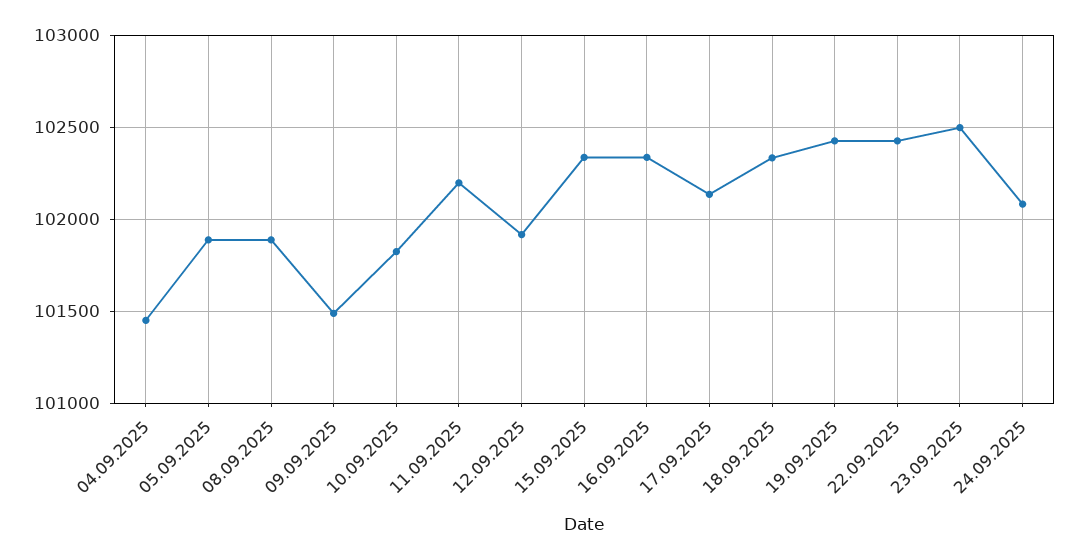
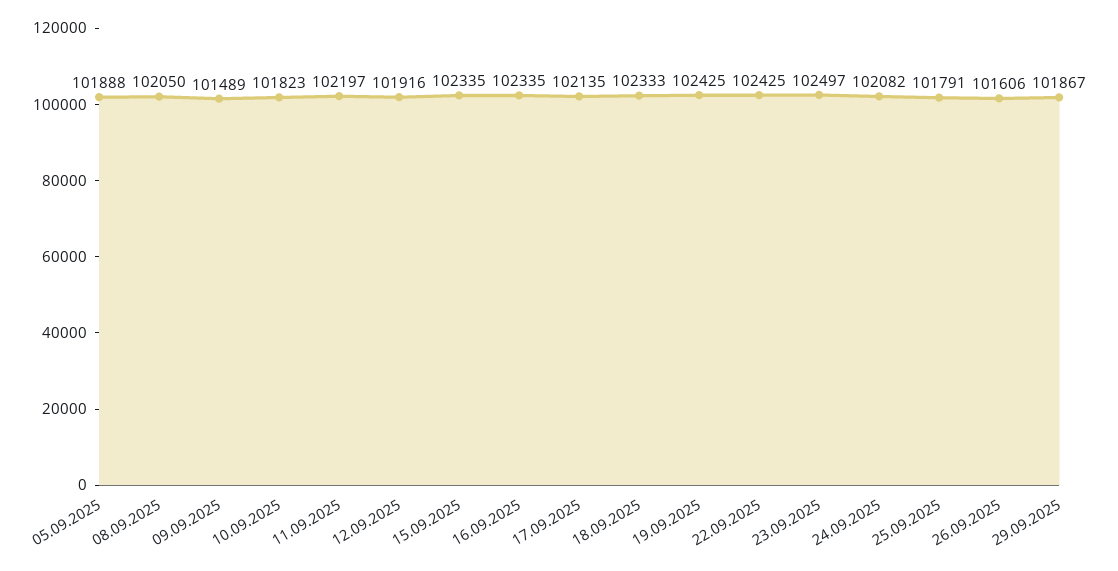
04.09.2025: 101450 -> none
08.09.2025: 101900 -> 102050
25.09.2025: none -> 101791
26.09.2025: none -> 101606
29.09.2025: none -> 101867

